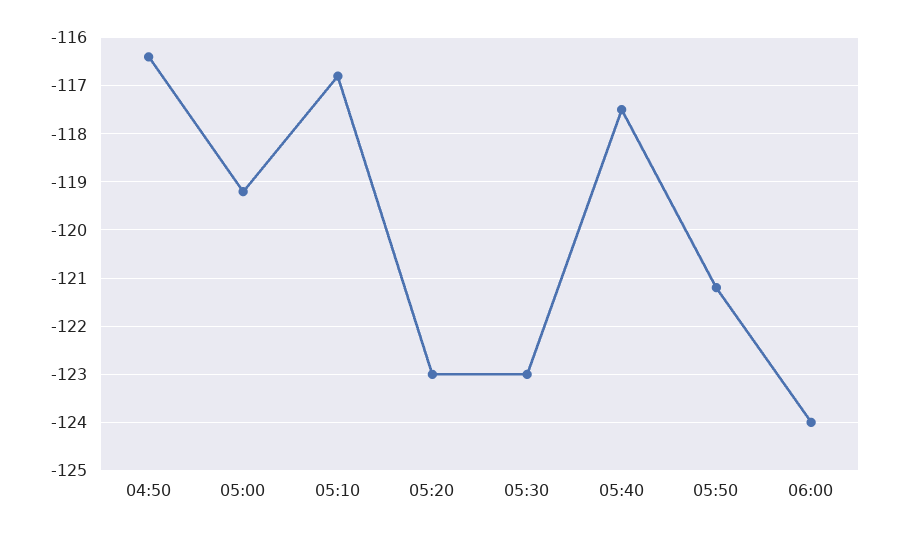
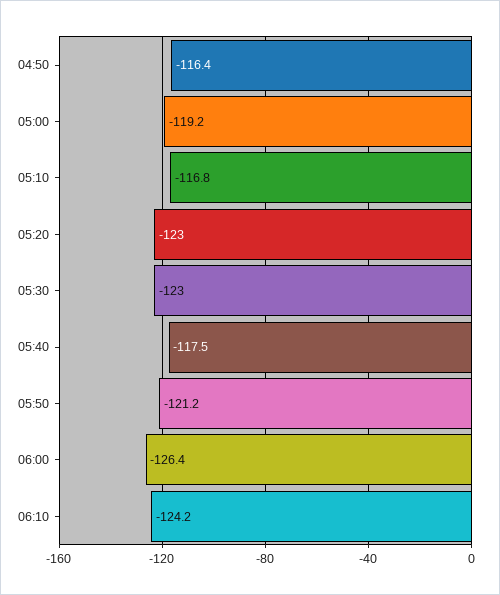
06:00: -124 -> -126.4
06:10: none -> -124.2

